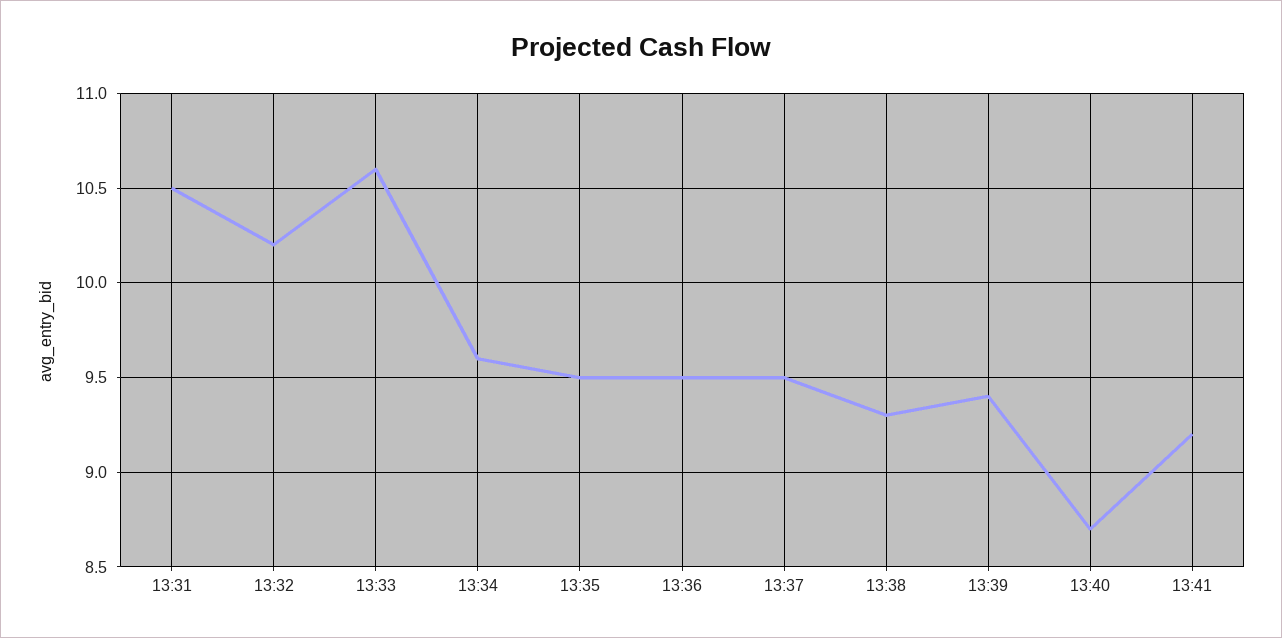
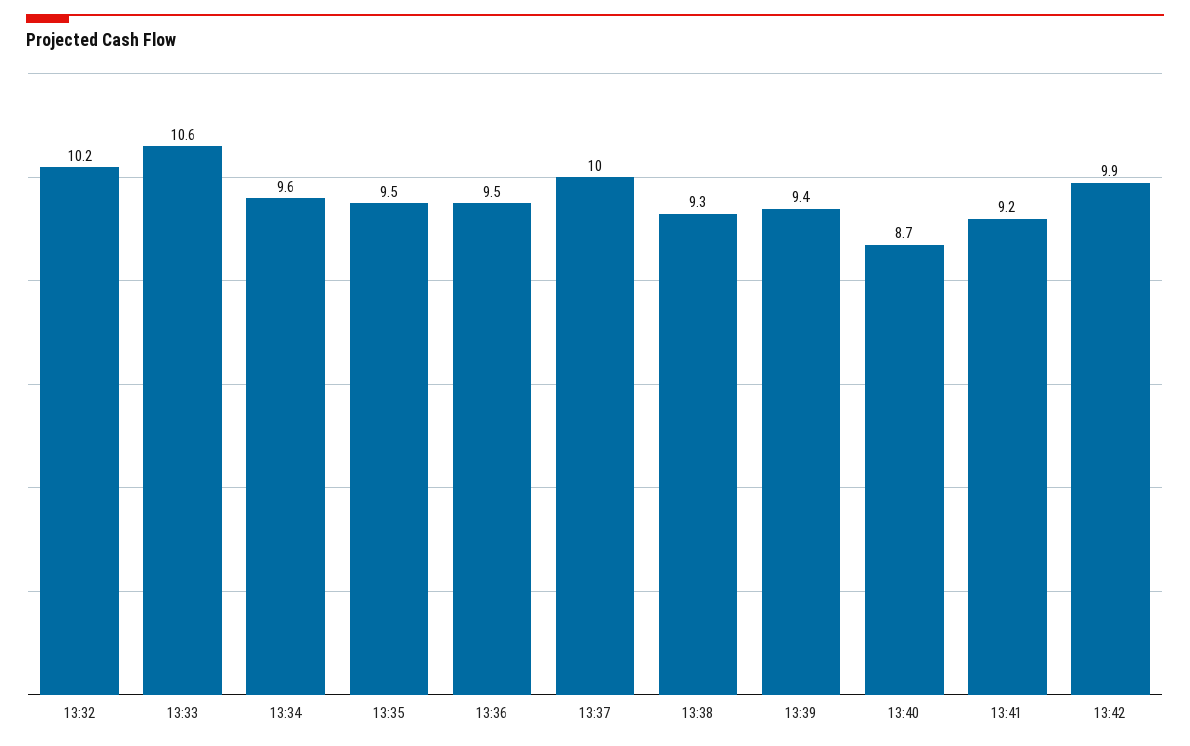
13:31: 10.5 -> none
13:37: 9.5 -> 10
13:42: none -> 9.9

